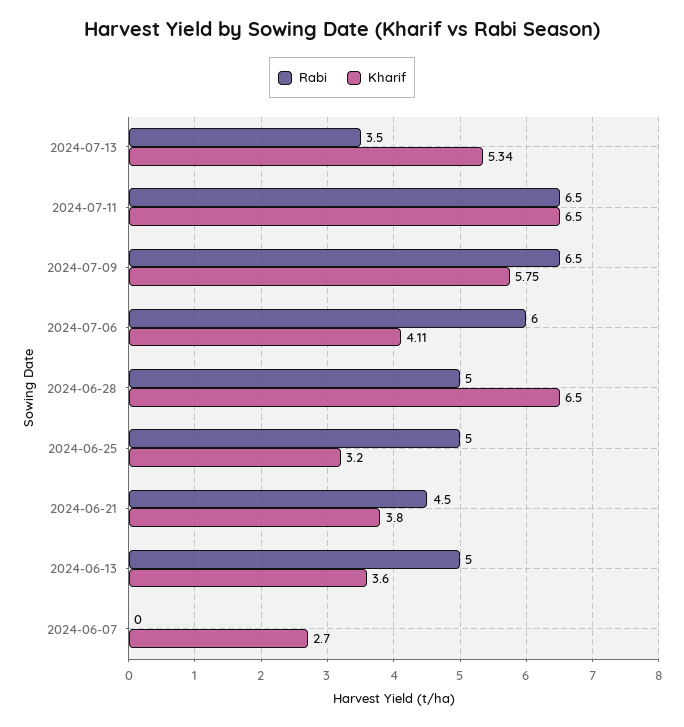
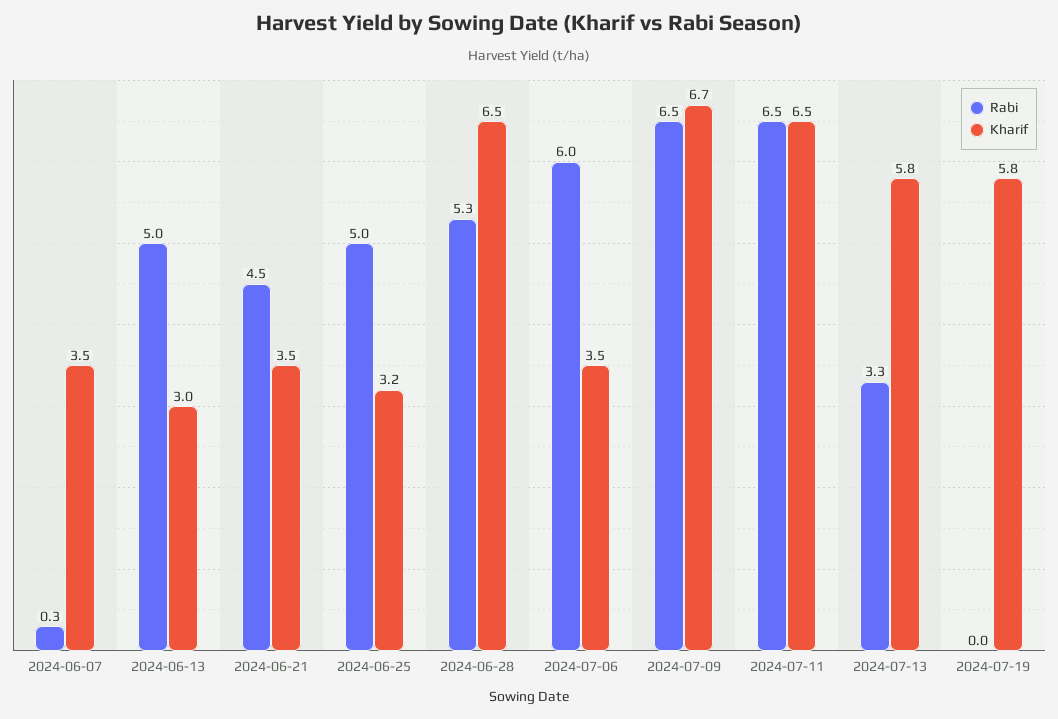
Rabi, 2024-07-13: 3.5 -> 3.3
Kharif, 2024-07-13: 5.34 -> 5.8
Kharif, 2024-07-09: 5.75 -> 6.7
Kharif, 2024-07-06: 4.11 -> 3.5
Rabi, 2024-06-28: 5 -> 5.3
Kharif, 2024-06-21: 3.8 -> 3.5
Kharif, 2024-06-13: 3.6 -> 3
Rabi, 2024-06-07: 0 -> 0.3
Kharif, 2024-06-07: 2.7 -> 3.5
Rabi, 2024-07-19: none -> 0
Kharif, 2024-07-19: none -> 5.8

